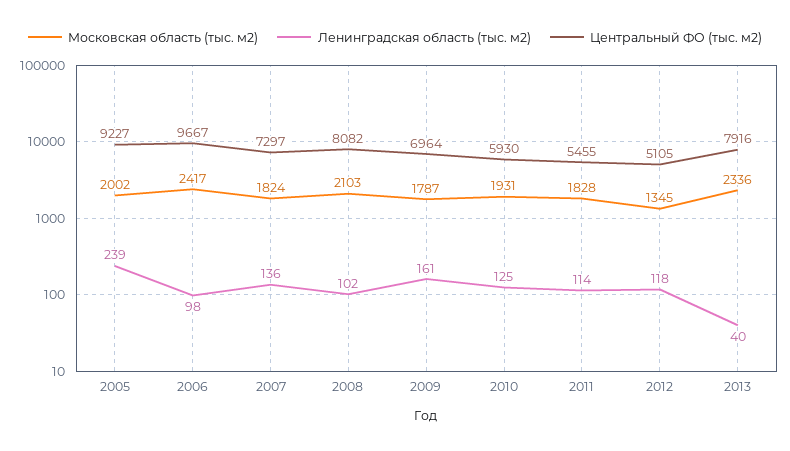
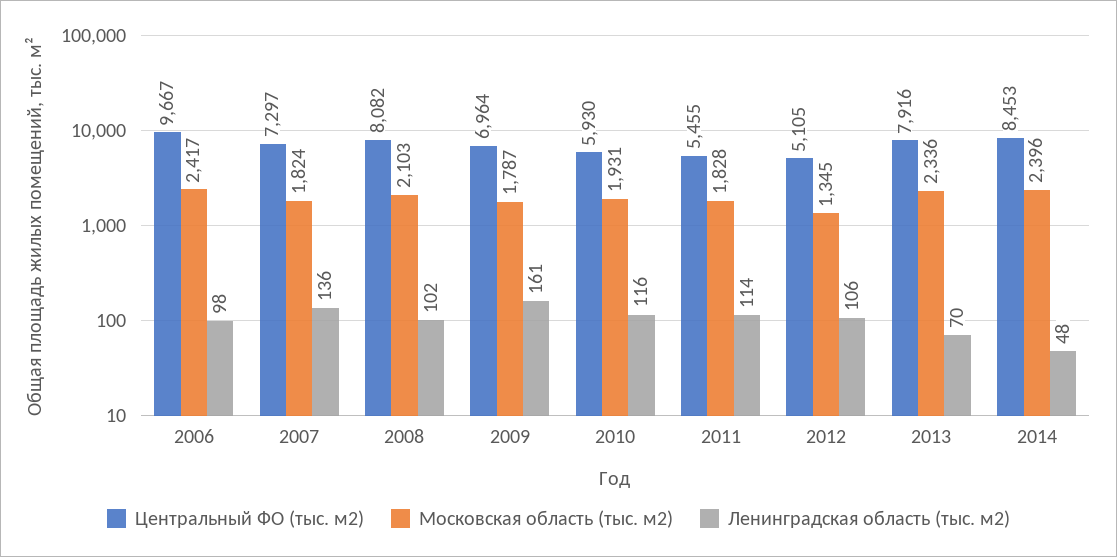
Московская область (тыс. м2), 2005: 2002 -> none
Ленинградская область (тыс. м2), 2005: 239 -> none
Центральный ФО (тыс. м2), 2005: 9227 -> none
Ленинградская область (тыс. м2), 2010: 125 -> 116
Ленинградская область (тыс. м2), 2012: 118 -> 106
Ленинградская область (тыс. м2), 2013: 40 -> 70
Центральный ФО (тыс. м2), 2014: none -> 8453
Московская область (тыс. м2), 2014: none -> 2396
Ленинградская область (тыс. м2), 2014: none -> 48

